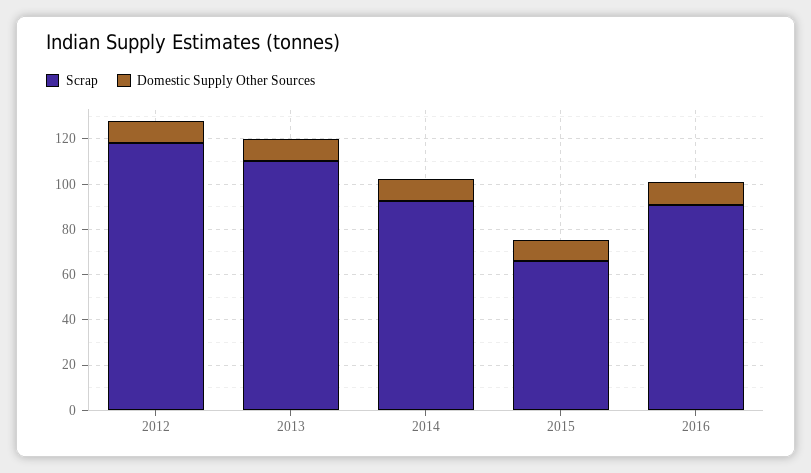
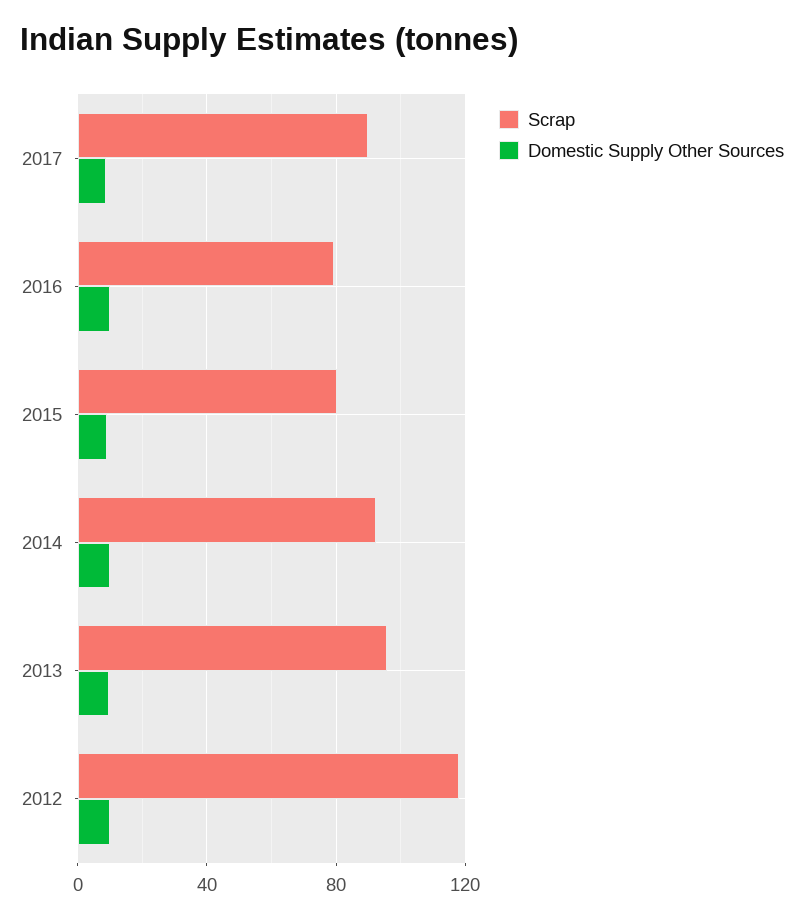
Scrap, 2013: 110 -> 95
Scrap, 2015: 65 -> 80
Scrap, 2016: 90 -> 80
Scrap, 2017: none -> 90
Domestic Supply Other Sources, 2017: none -> 10

